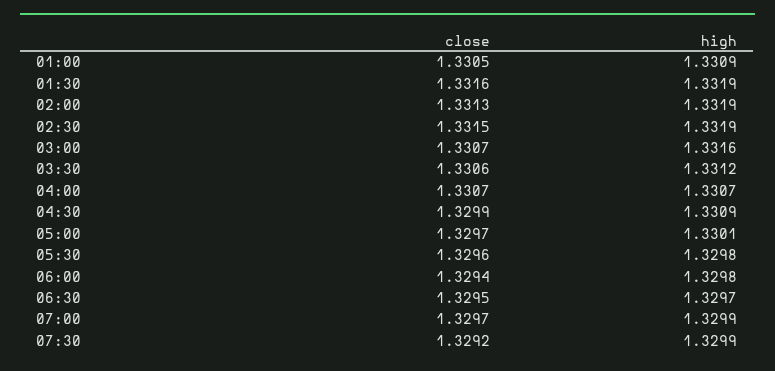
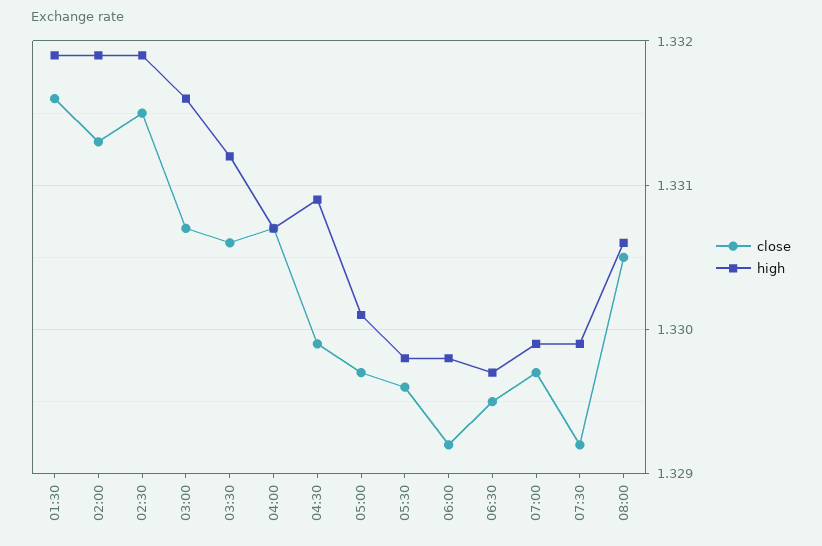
close, 01:00: 1.3305 -> none
high, 01:00: 1.3309 -> none
close, 06:00: 1.3294 -> 1.3292
close, 08:00: none -> 1.3305
high, 08:00: none -> 1.3306

